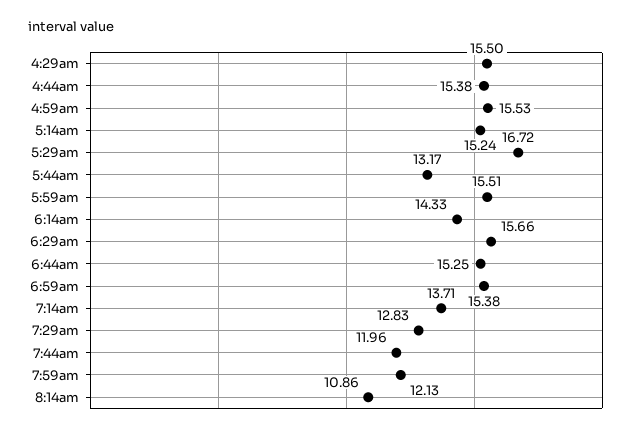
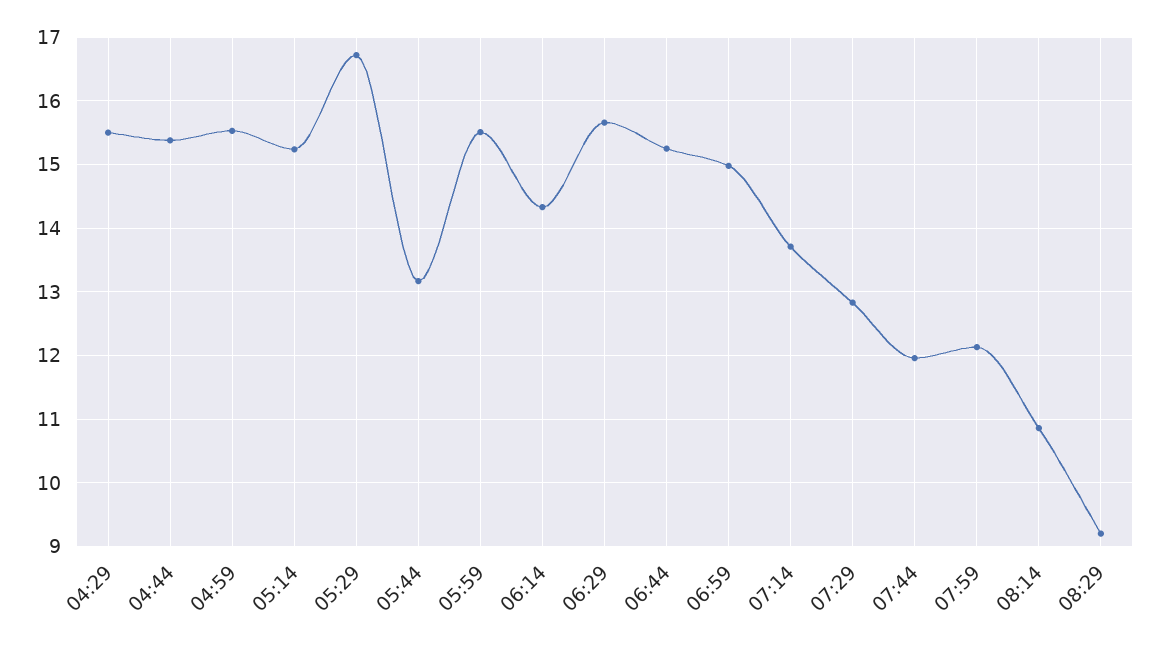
6:59am: 15.38 -> 15
08:29: none -> 9.2

